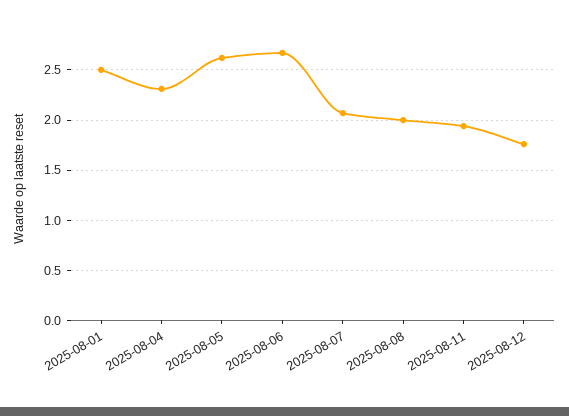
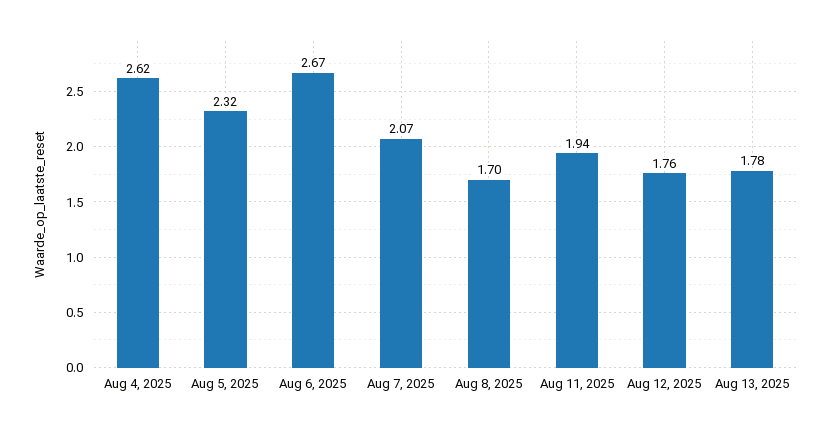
2025-08-01: 2.5 -> none
2025-08-04: 2.3 -> 2.62
2025-08-05: 2.6 -> 2.32
2025-08-08: 2 -> 1.7
Aug 13, 2025: none -> 1.78

